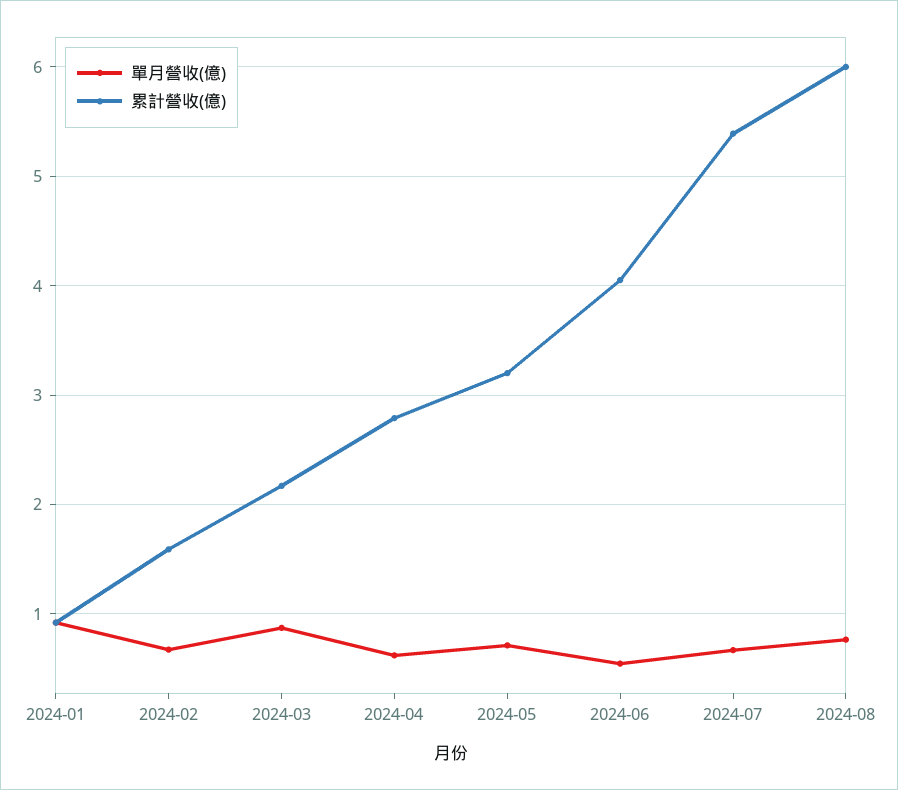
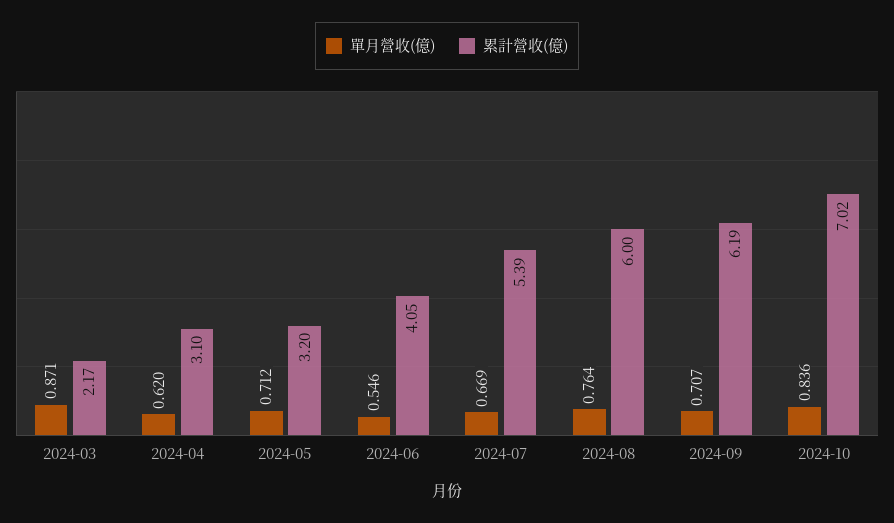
單月營收(億), 2024-01: 0.9 -> none
累計營收(億), 2024-01: 0.9 -> none
單月營收(億), 2024-02: 0.7 -> none
累計營收(億), 2024-02: 1.6 -> none
累計營收(億), 2024-04: 2.8 -> 3.1
單月營收(億), 2024-09: none -> 0.707
累計營收(億), 2024-09: none -> 6.19
單月營收(億), 2024-10: none -> 0.836
累計營收(億), 2024-10: none -> 7.02

